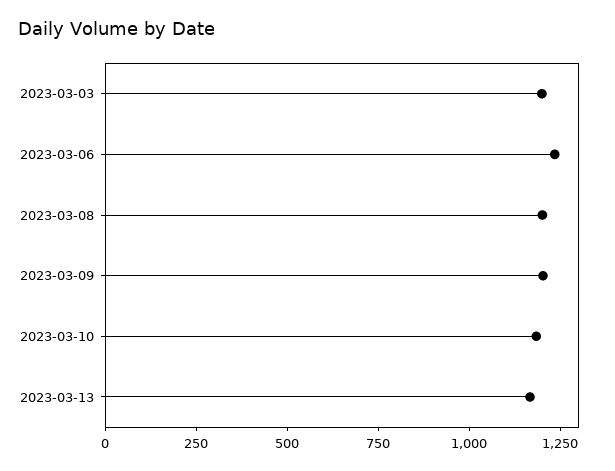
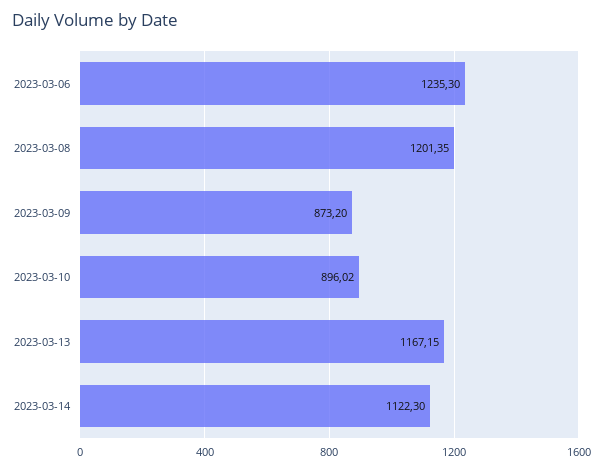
2023-03-03: 1200 -> none
2023-03-09: 1200 -> 873.2
2023-03-10: 1200 -> 896.02
2023-03-14: none -> 1122.3

